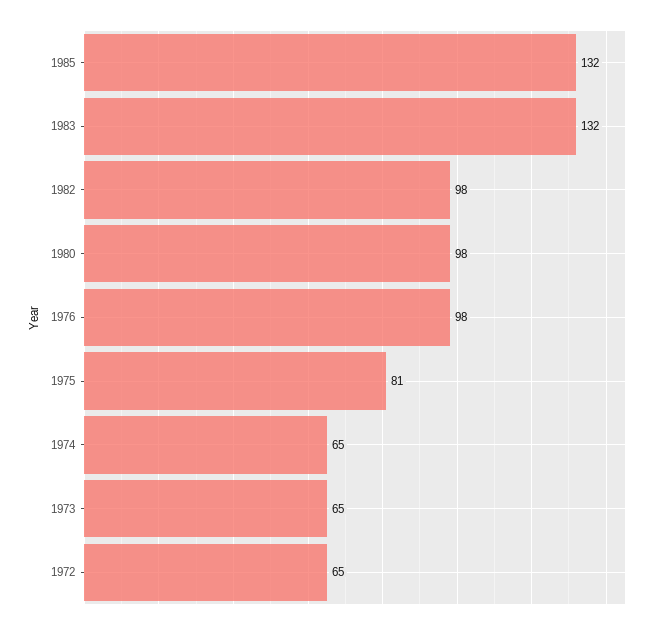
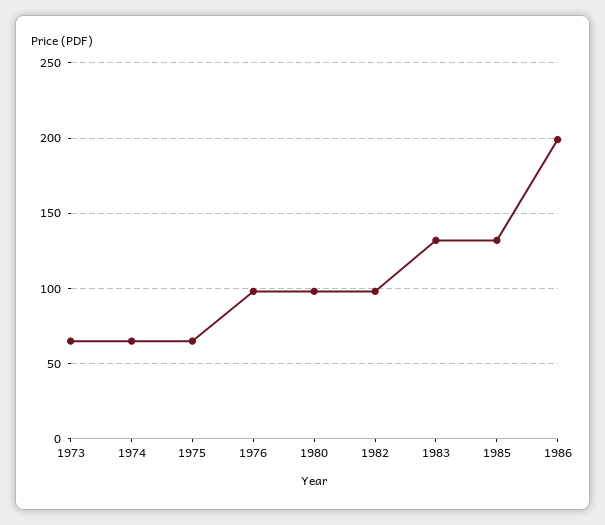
1975: 81 -> 65
1972: 65 -> none
1986: none -> 200

